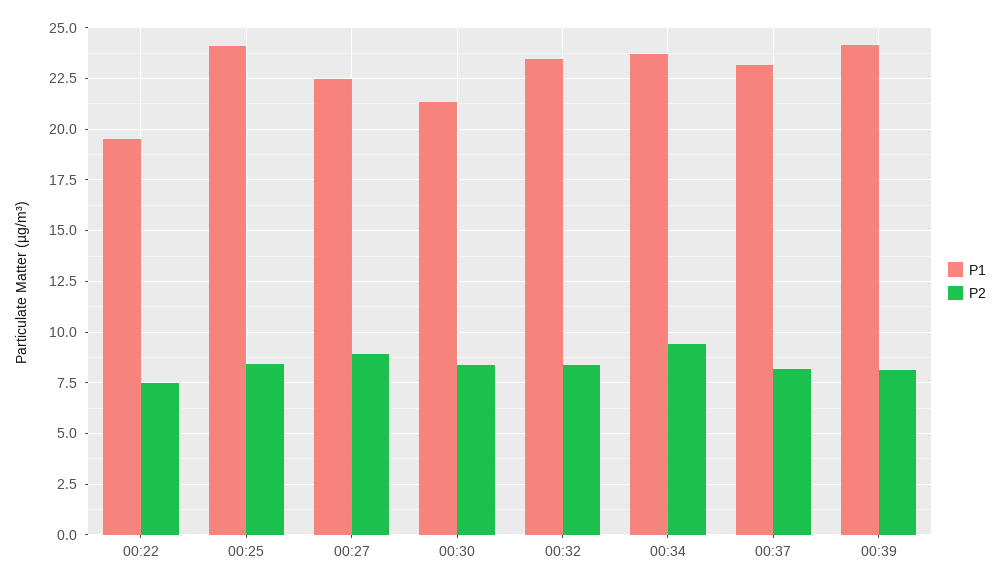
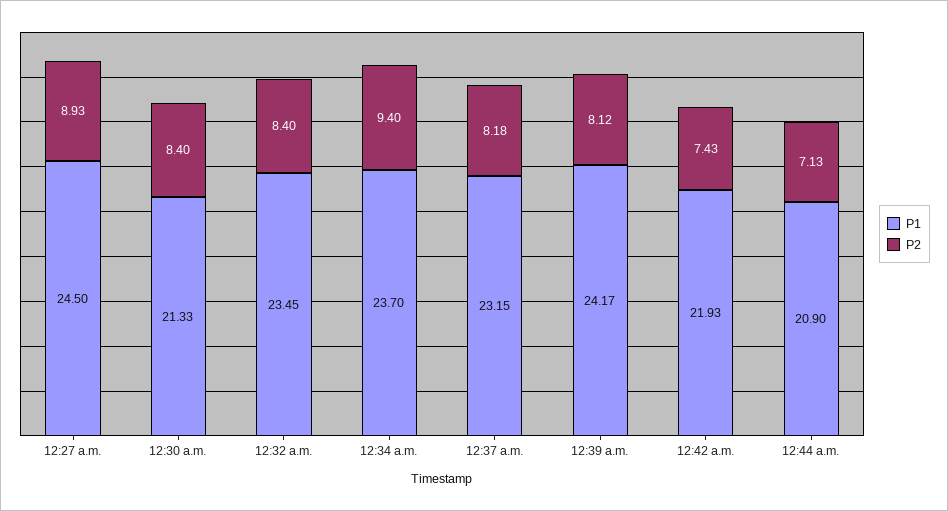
P1, 00:22: 19.5 -> none
P2, 00:22: 7.5 -> none
P1, 00:25: 24 -> none
P2, 00:25: 8.5 -> none
P1, 00:27: 22.5 -> 24.5
P1, 12:42 a.m.: none -> 21.93
P2, 12:42 a.m.: none -> 7.43
P1, 12:44 a.m.: none -> 20.9
P2, 12:44 a.m.: none -> 7.13

